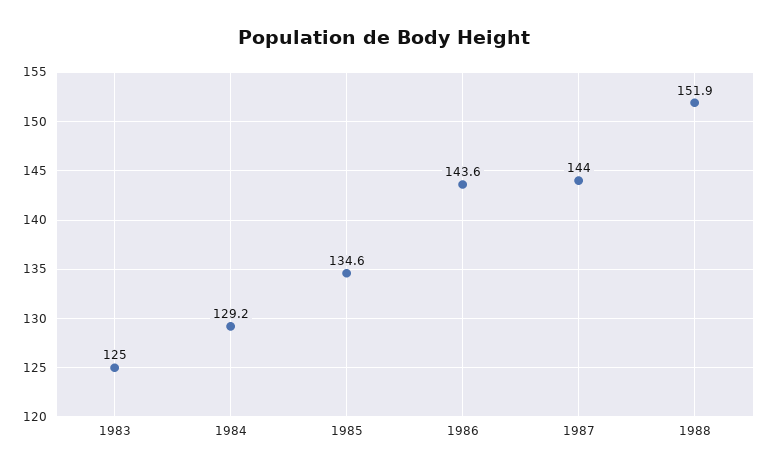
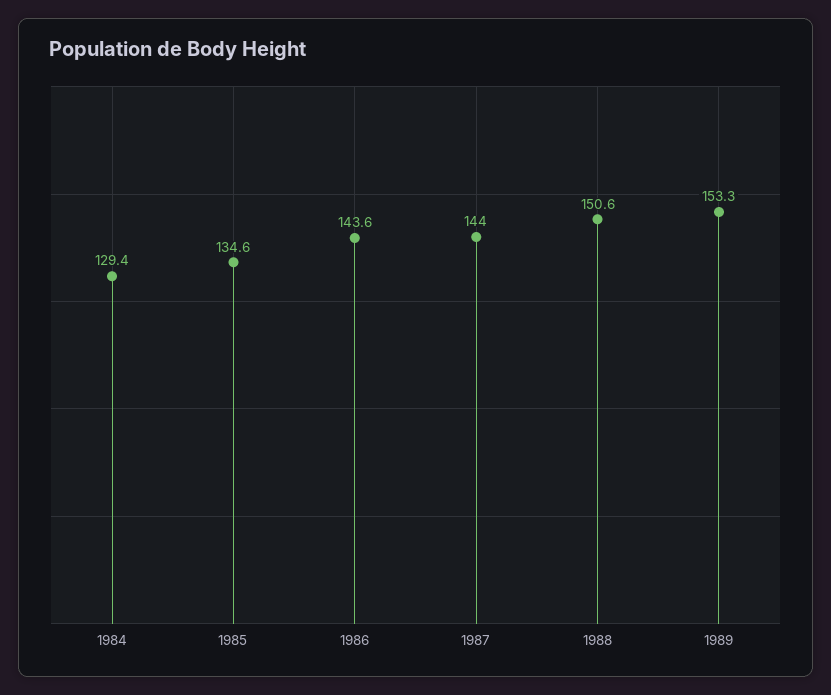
1983: 125 -> none
1984: 129.2 -> 129.4
1988: 151.9 -> 150.6
1989: none -> 153.3

